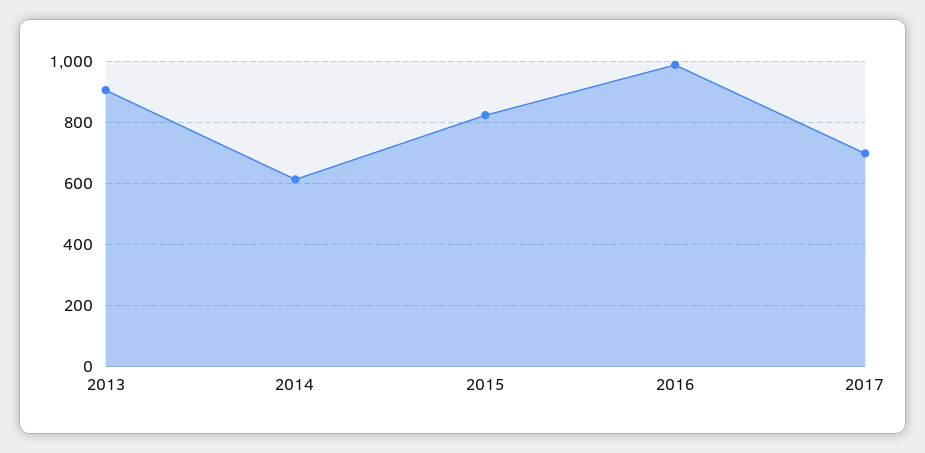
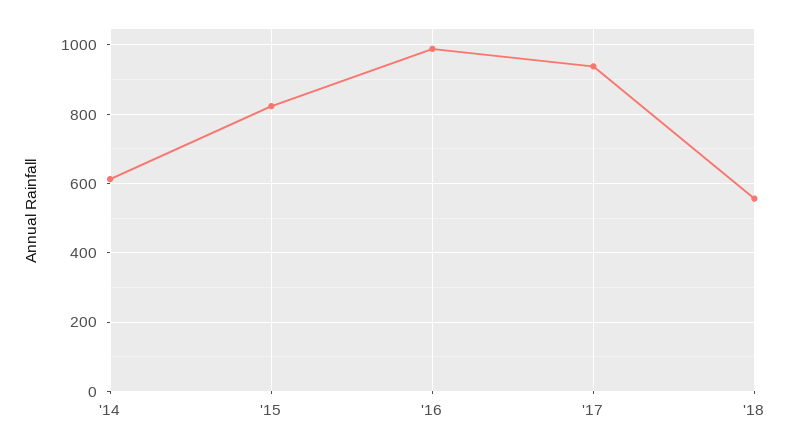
2013: 900 -> none
2017: 700 -> 940
'18: none -> 560

